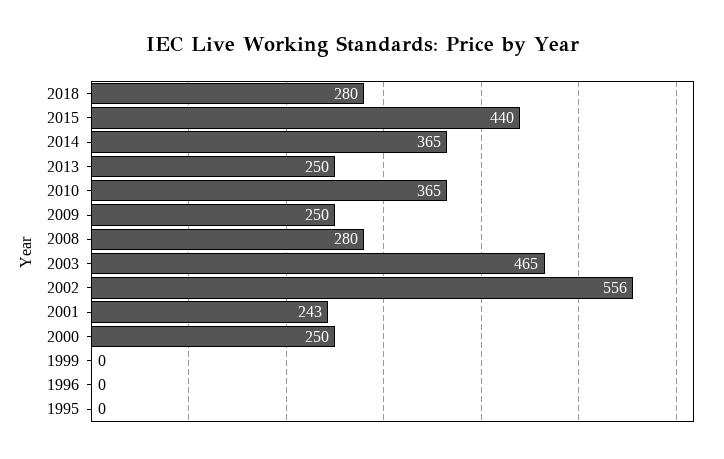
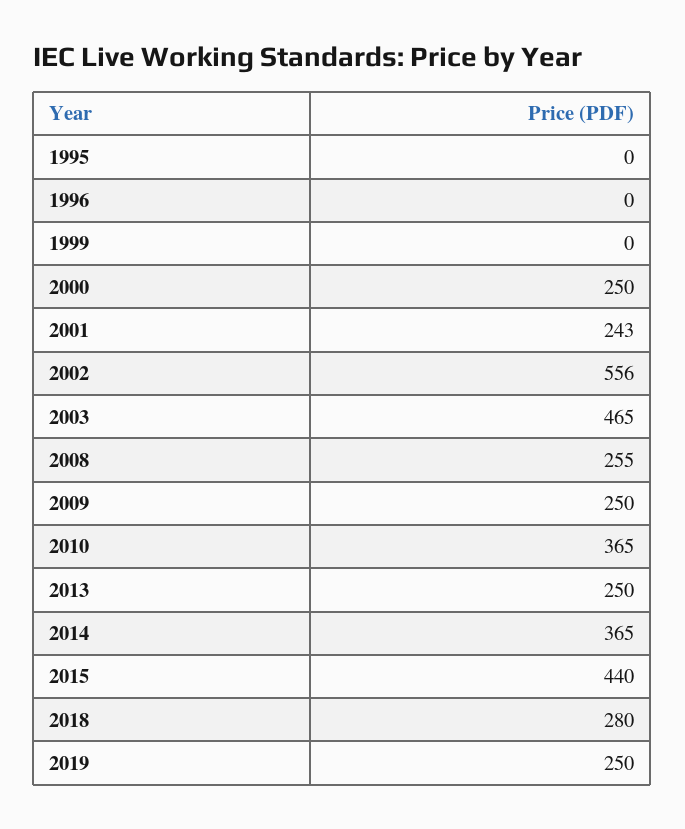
2008: 280 -> 255
2019: none -> 250

